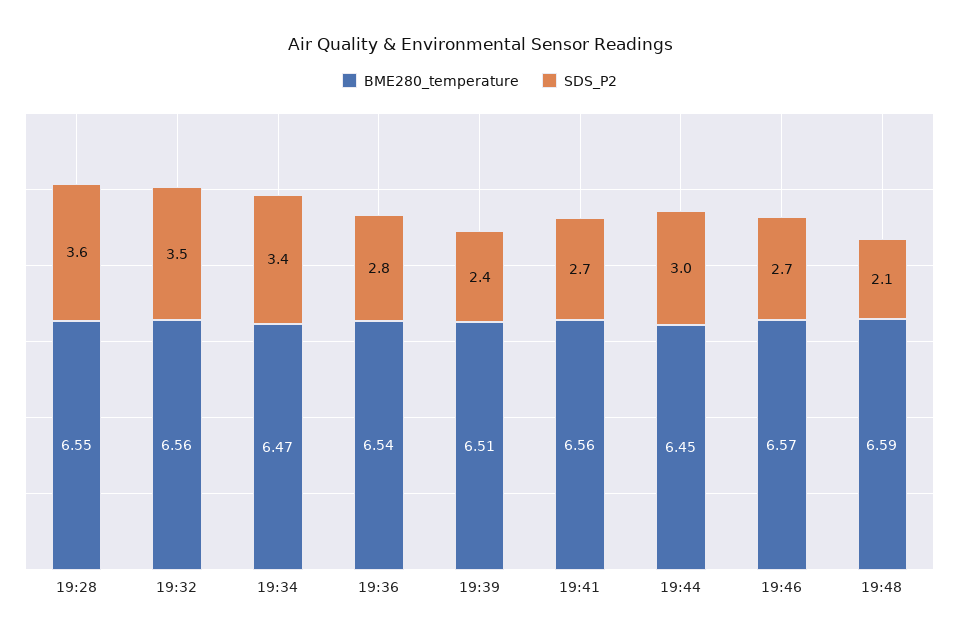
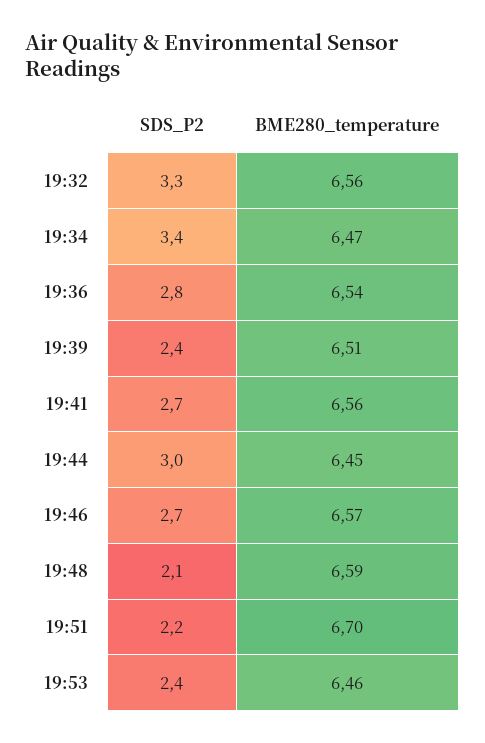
BME280_temperature, 19:28: 6.55 -> none
SDS_P2, 19:28: 3.6 -> none
SDS_P2, 19:32: 3.5 -> 3.3
SDS_P2, 19:51: none -> 2.2
BME280_temperature, 19:51: none -> 6.7
SDS_P2, 19:53: none -> 2.4
BME280_temperature, 19:53: none -> 6.46

